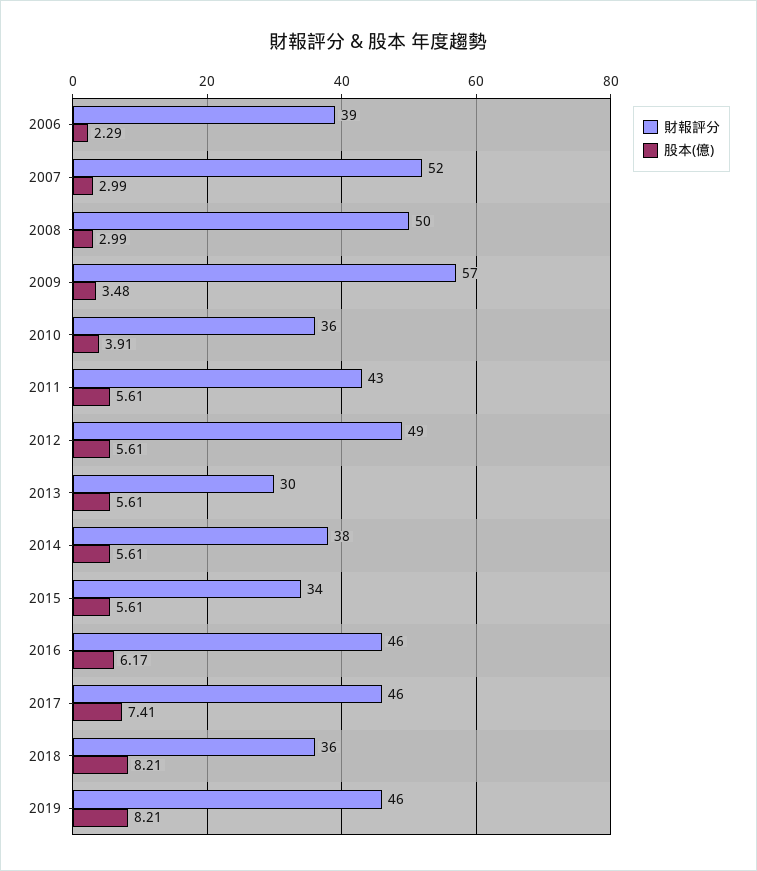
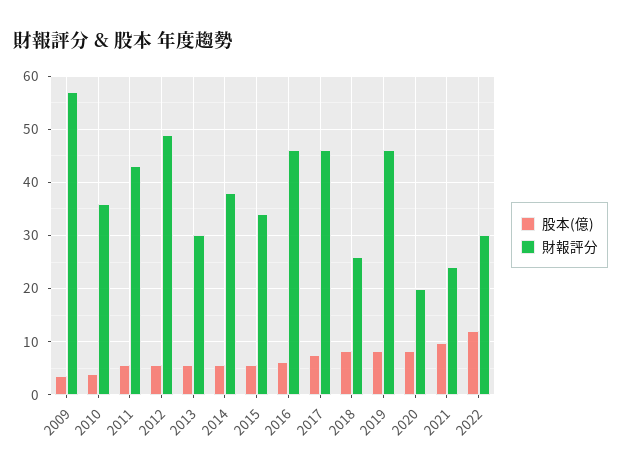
財報評分, 2006: 39 -> none
股本(億), 2006: 2.29 -> none
財報評分, 2007: 52 -> none
股本(億), 2007: 2.99 -> none
財報評分, 2008: 50 -> none
股本(億), 2008: 2.99 -> none
財報評分, 2018: 36 -> 26
股本(億), 2020: none -> 8
財報評分, 2020: none -> 20
股本(億), 2021: none -> 10
財報評分, 2021: none -> 24
股本(億), 2022: none -> 12
財報評分, 2022: none -> 30

